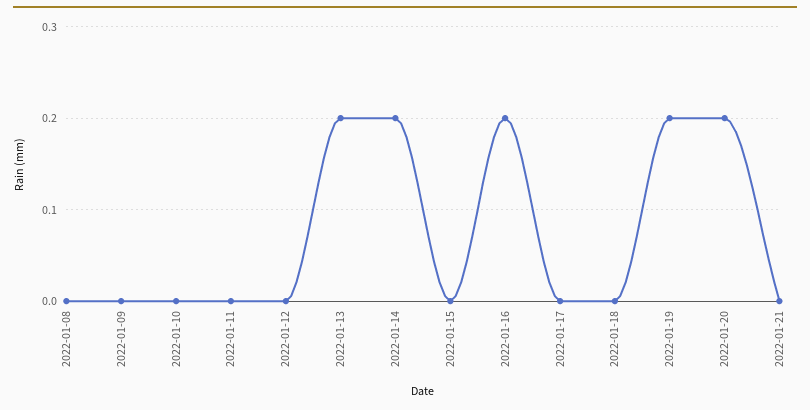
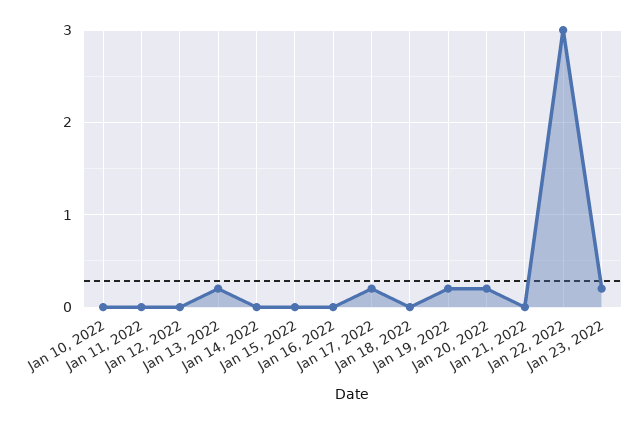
2022-01-08: 0 -> none
2022-01-09: 0 -> none
2022-01-14: 0.2 -> 0
2022-01-16: 0.2 -> 0
2022-01-17: 0 -> 0.2
Jan 22, 2022: none -> 3
Jan 23, 2022: none -> 0.2

